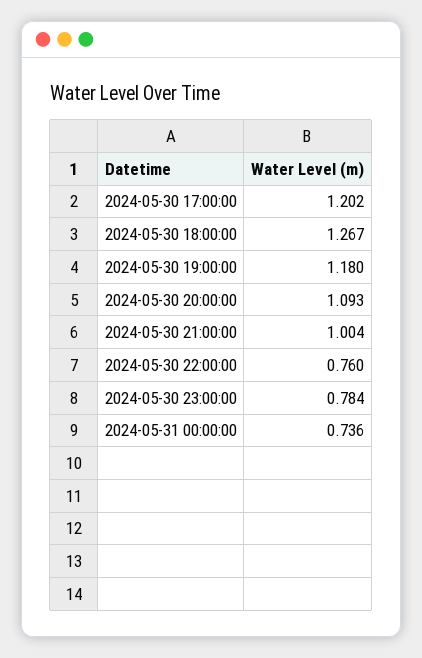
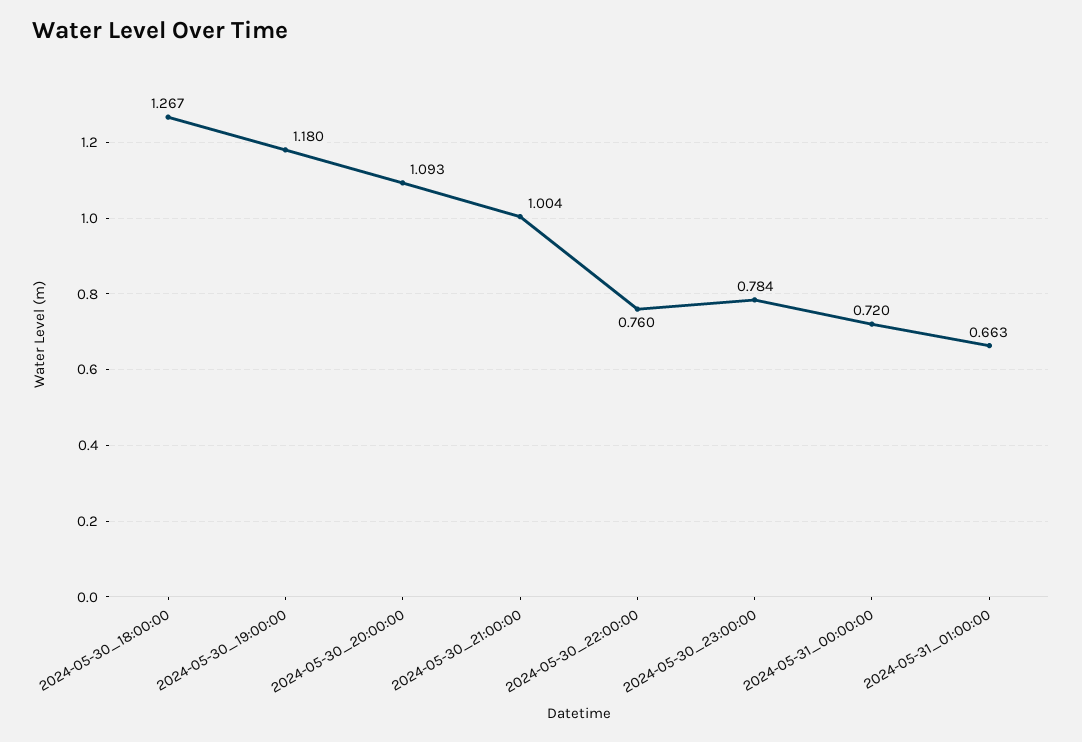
2024-05-30 17:00:00: 1.202 -> none
2024-05-31 00:00:00: 0.736 -> 0.72
2024-05-31_01:00:00: none -> 0.663

